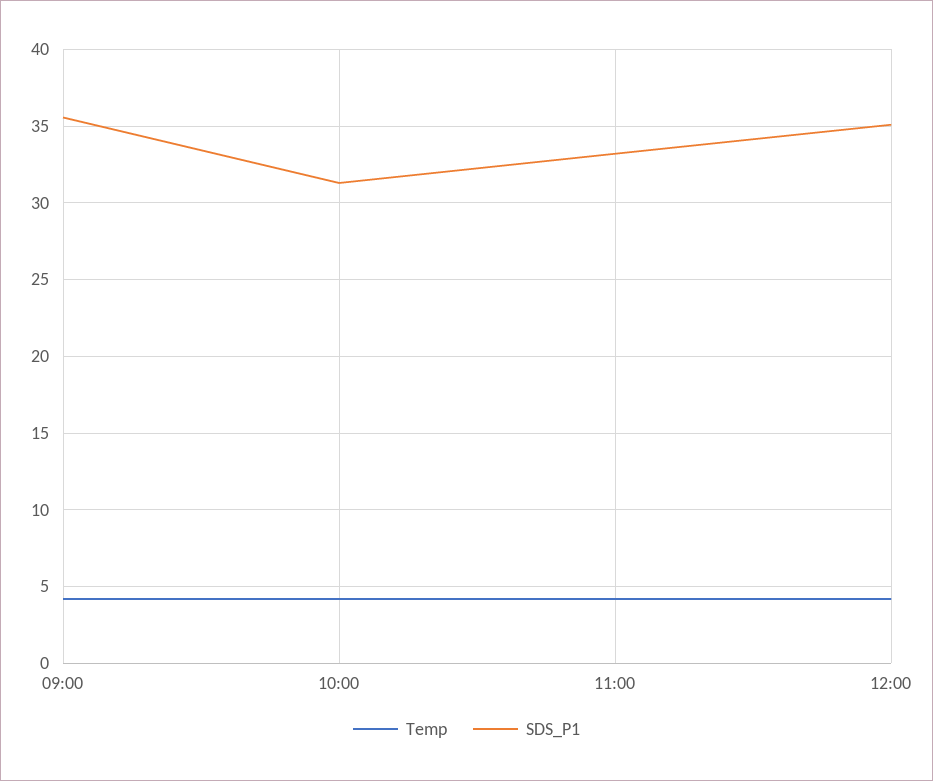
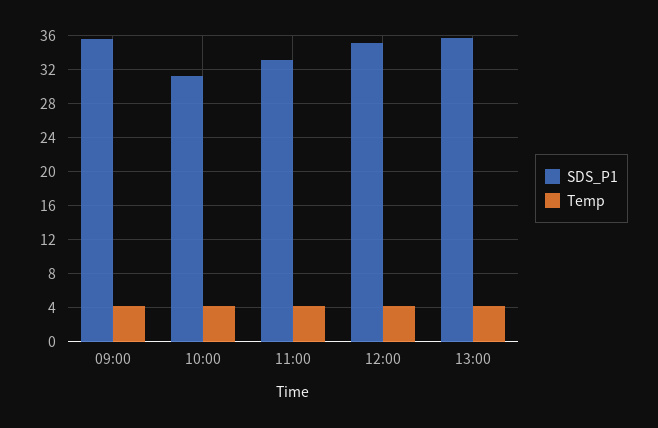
SDS_P1, 13:00: none -> 36
Temp, 13:00: none -> 4

